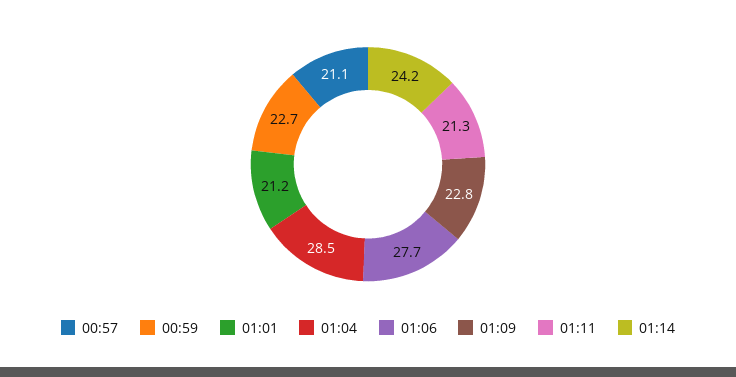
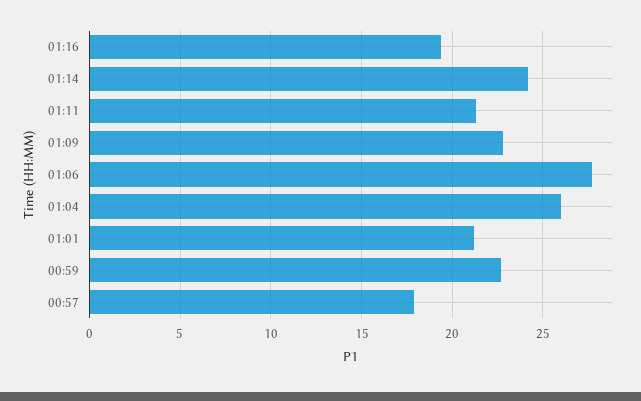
00:57: 21.1 -> 18
01:04: 28.5 -> 26
01:16: none -> 19.5

